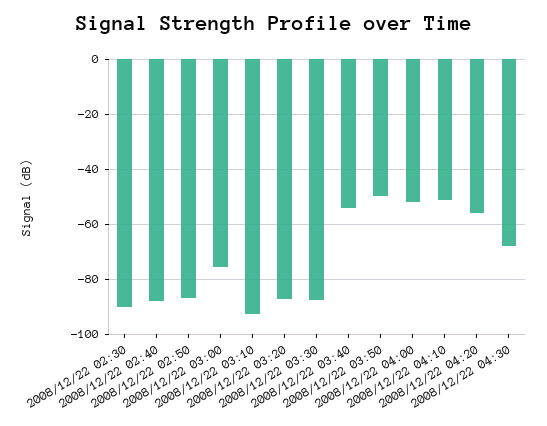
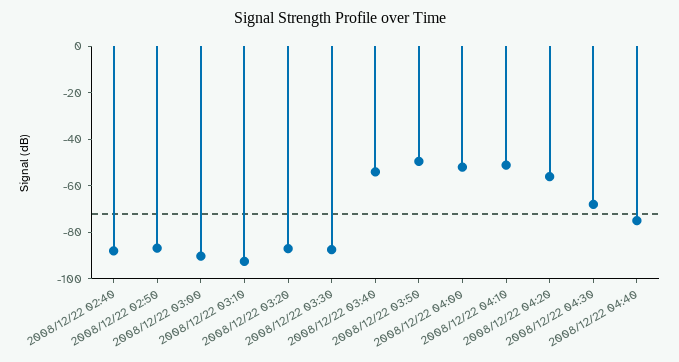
2008/12/22 02:30: -90 -> none
2008/12/22 03:00: -75 -> -90
2008/12/22 04:40: none -> -75

